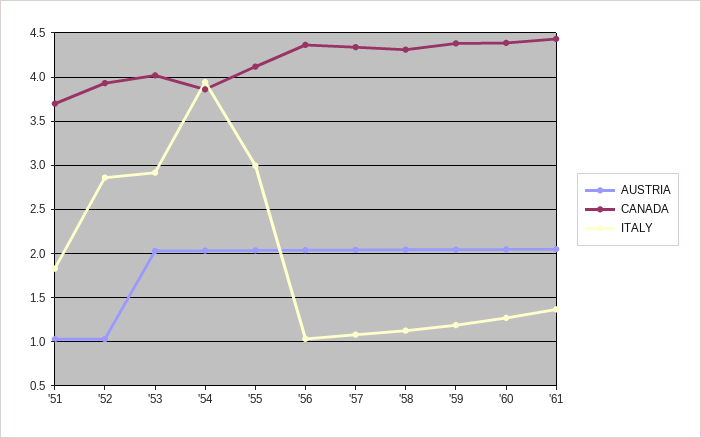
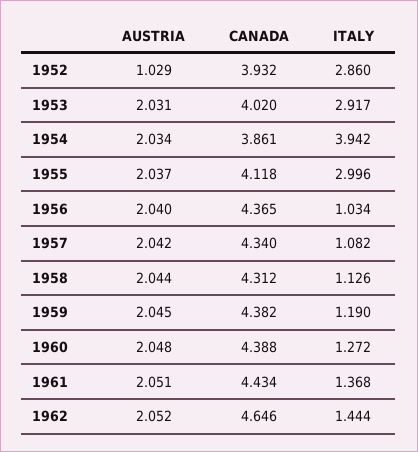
AUSTRIA, '51: 1 -> none
CANADA, '51: 3.7 -> none
ITALY, '51: 1.8 -> none
AUSTRIA, 1962: none -> 2.052
CANADA, 1962: none -> 4.646
ITALY, 1962: none -> 1.444

